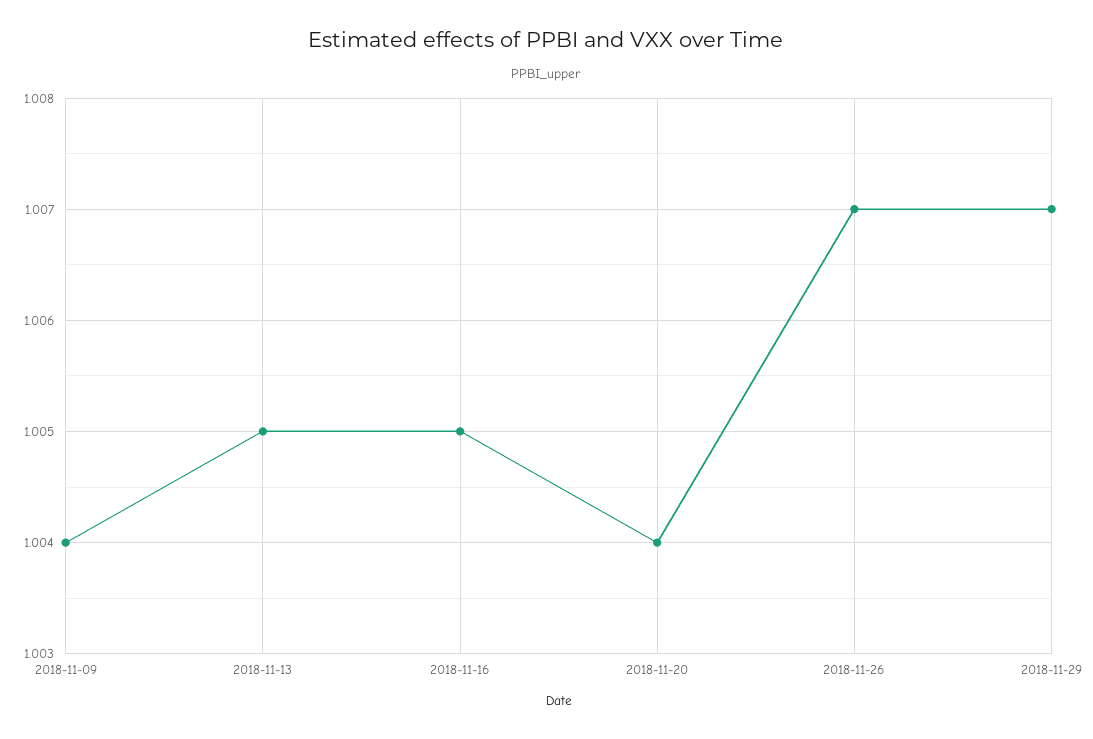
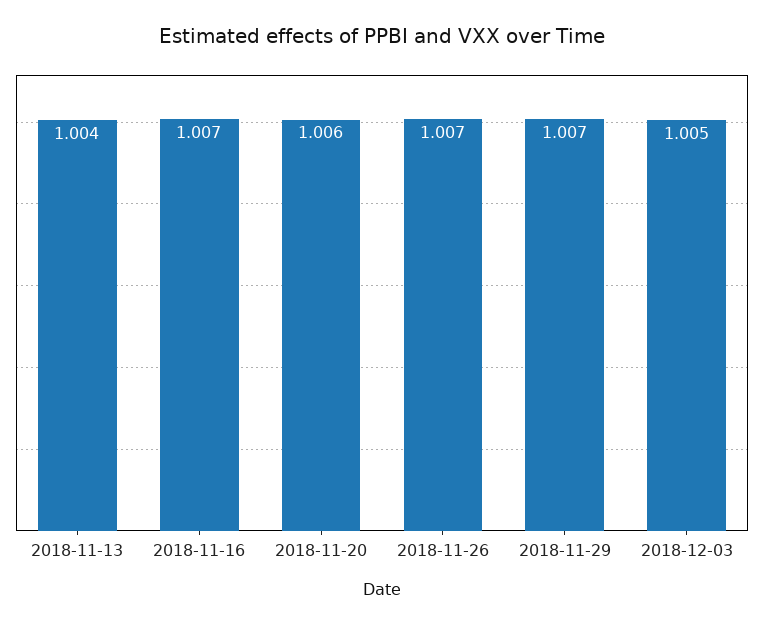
2018-11-09: 1.004 -> none
2018-11-13: 1.005 -> 1.004
2018-11-16: 1.005 -> 1.007
2018-11-20: 1.004 -> 1.006
2018-12-03: none -> 1.005

